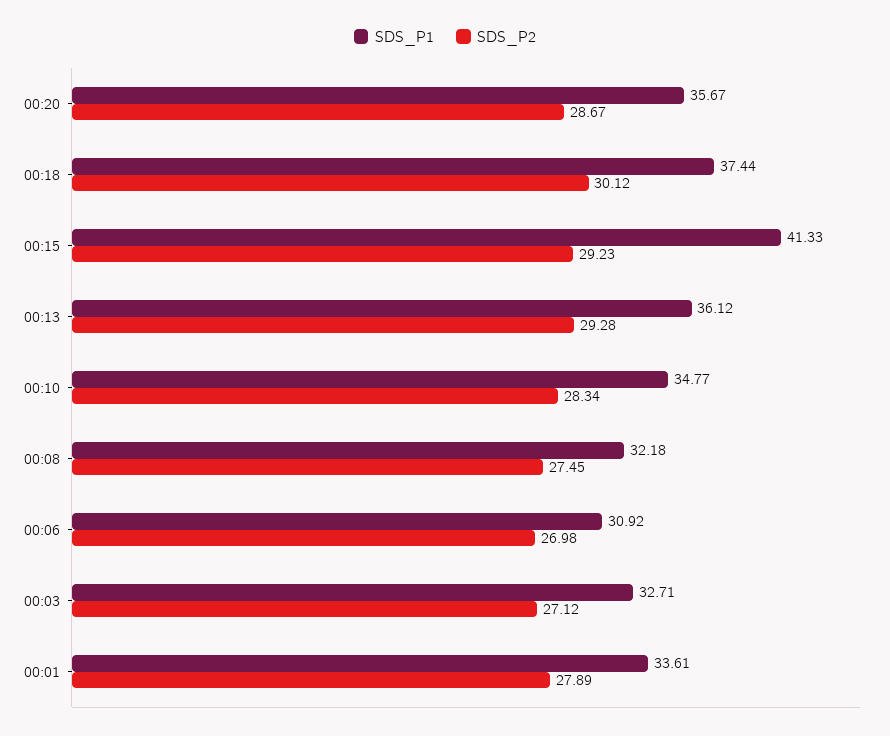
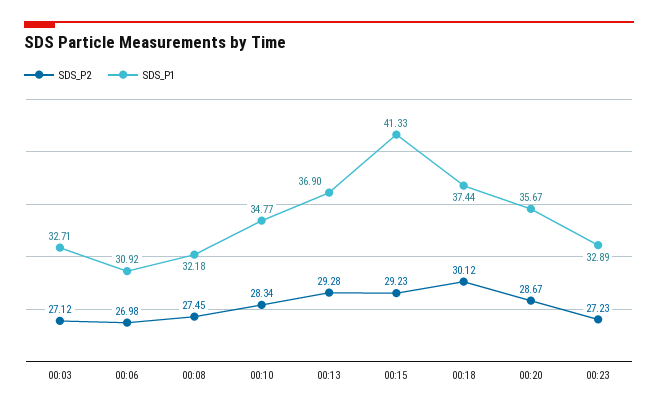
SDS_P1, 00:13: 36.12 -> 36.9
SDS_P1, 00:01: 33.61 -> none
SDS_P2, 00:01: 27.89 -> none
SDS_P2, 00:23: none -> 27.23
SDS_P1, 00:23: none -> 32.89

